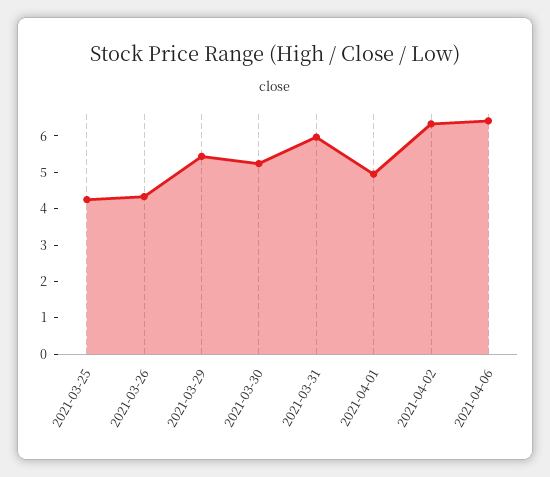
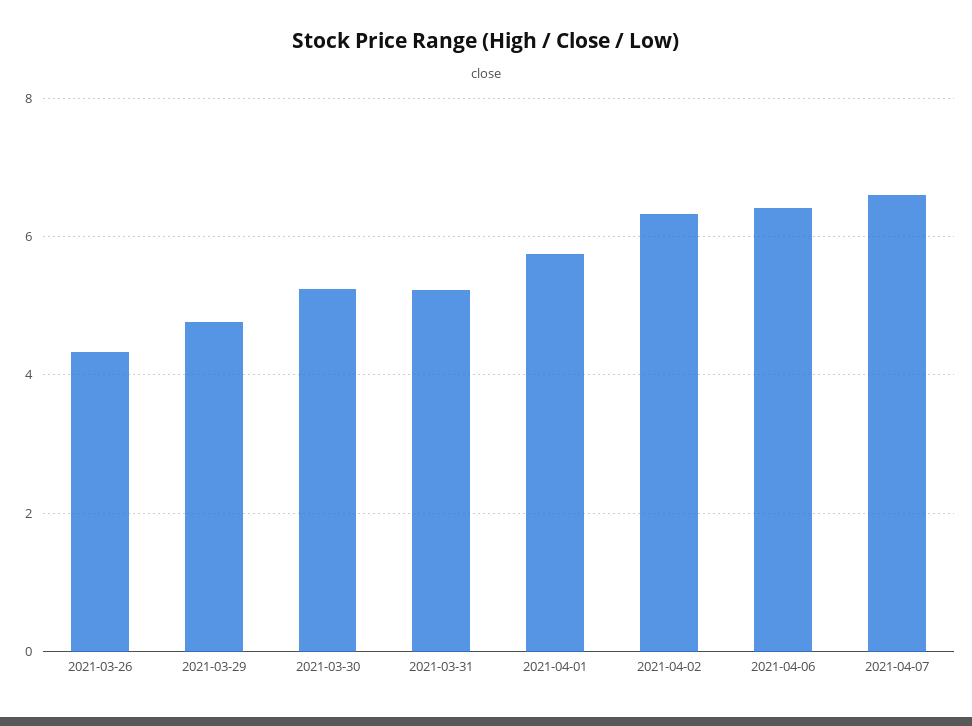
2021-03-25: 4.25 -> none
2021-03-29: 5.5 -> 4.8
2021-03-31: 6 -> 5.2
2021-04-01: 5 -> 5.8
2021-04-07: none -> 6.6

